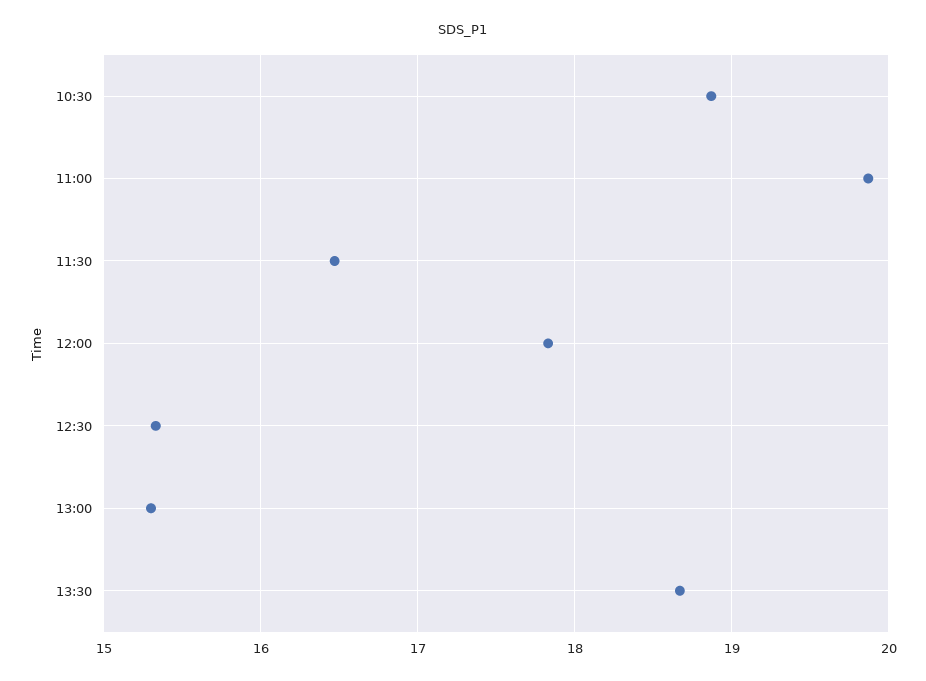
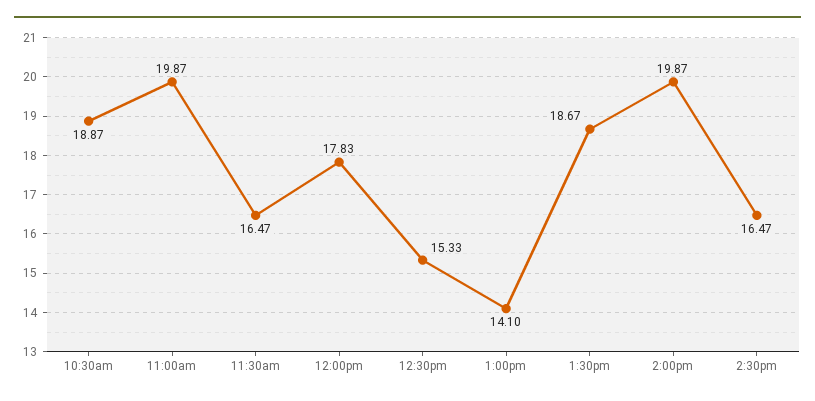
13:00: 15.3 -> 14.1
2:00pm: none -> 19.87
2:30pm: none -> 16.47

